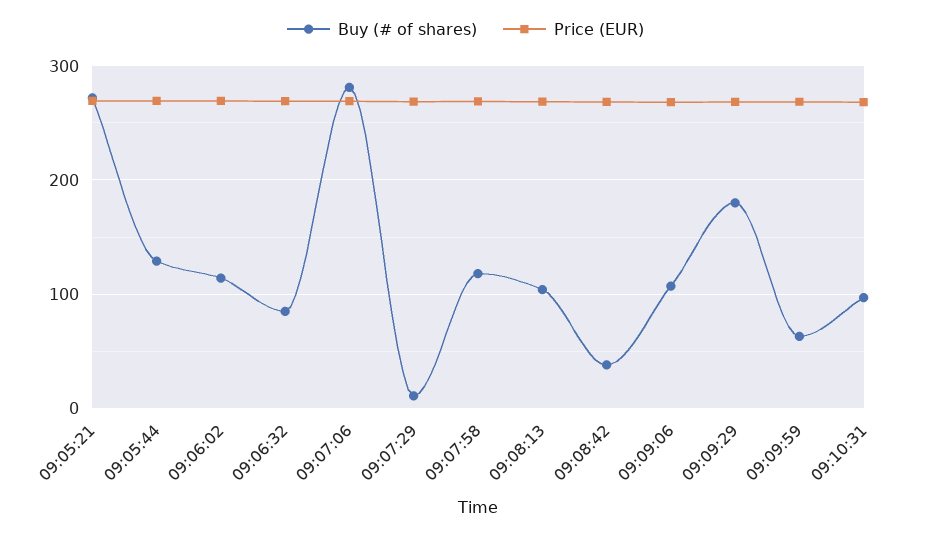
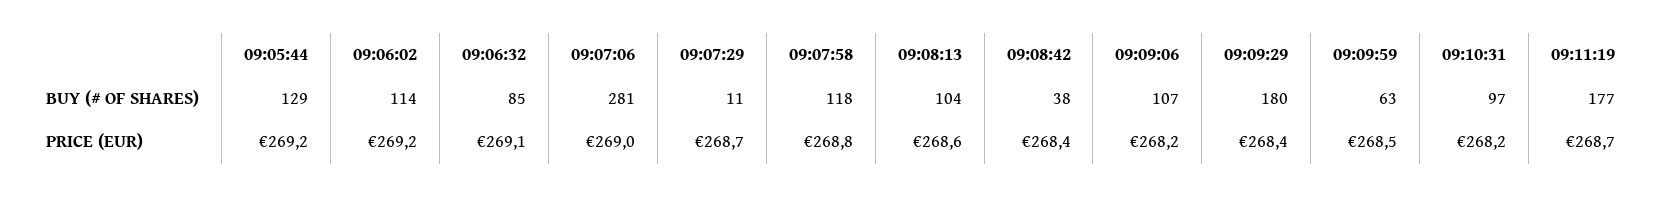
Buy (# of shares), 09:05:21: 270 -> none
Price (EUR), 09:05:21: 270 -> none
Buy (# of shares), 09:11:19: none -> 177
Price (EUR), 09:11:19: none -> 268.7

